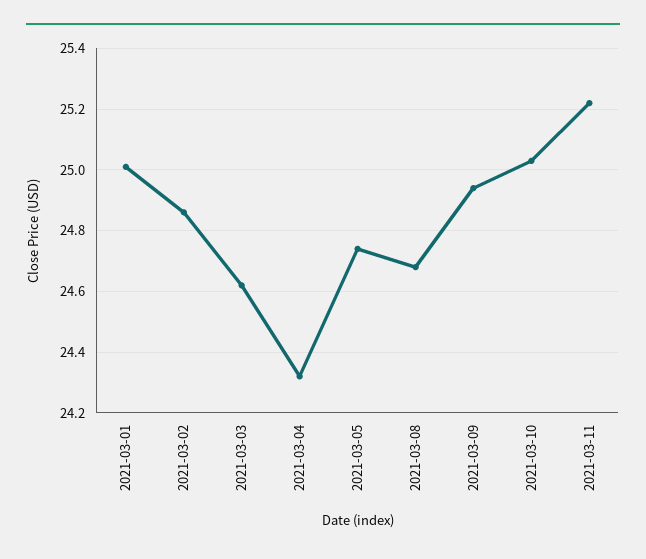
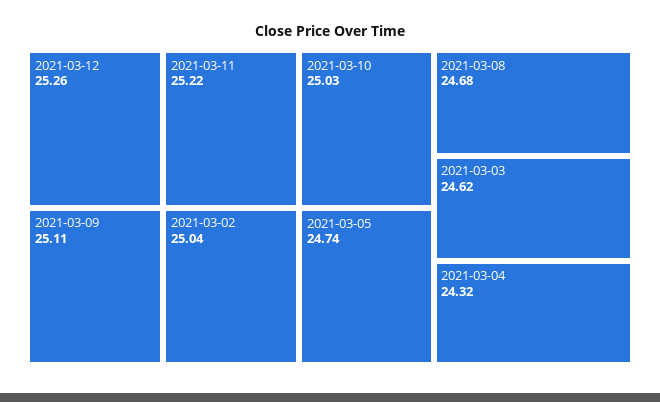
2021-03-01: 25 -> none
2021-03-02: 24.85 -> 25.04
2021-03-09: 24.95 -> 25.11
2021-03-12: none -> 25.26

